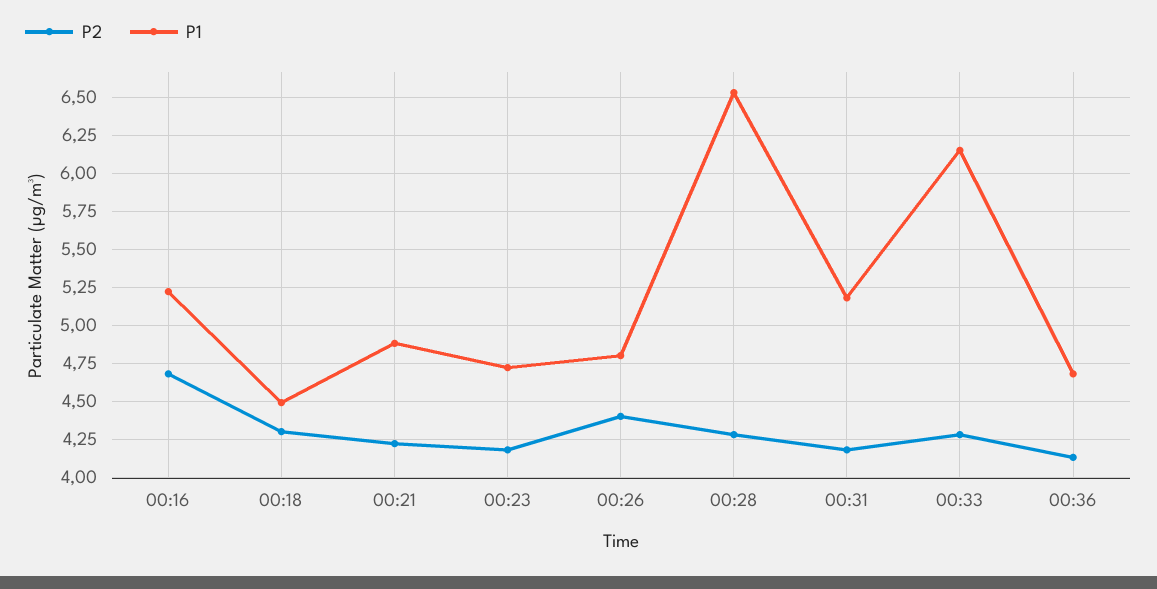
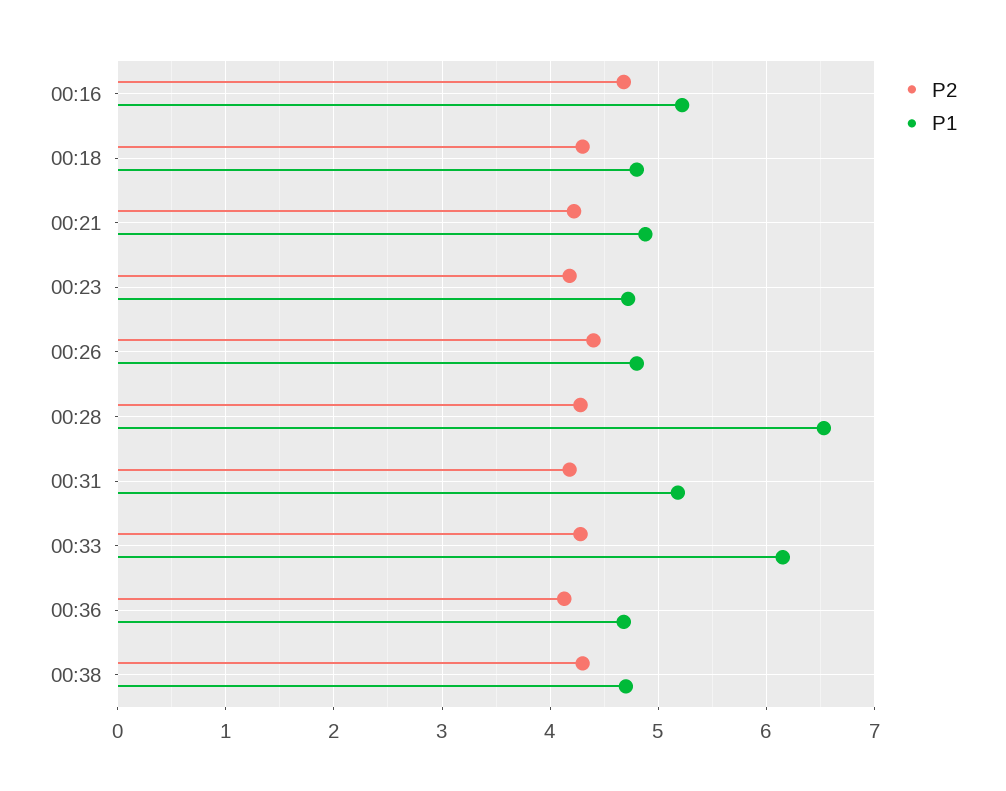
P1, 00:18: 4.5 -> 4.8
P2, 00:38: none -> 4.3
P1, 00:38: none -> 4.7

